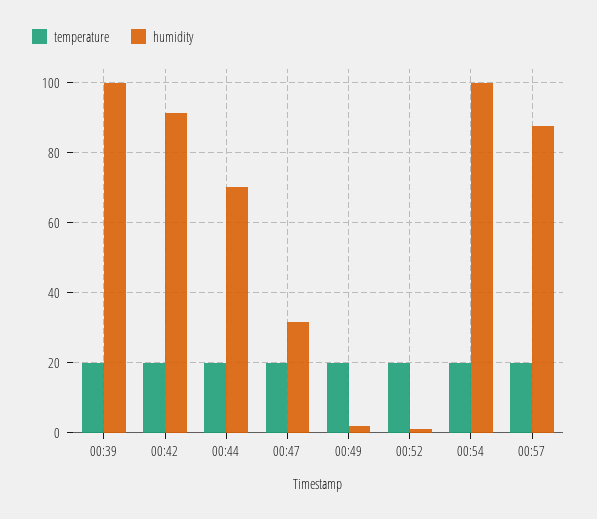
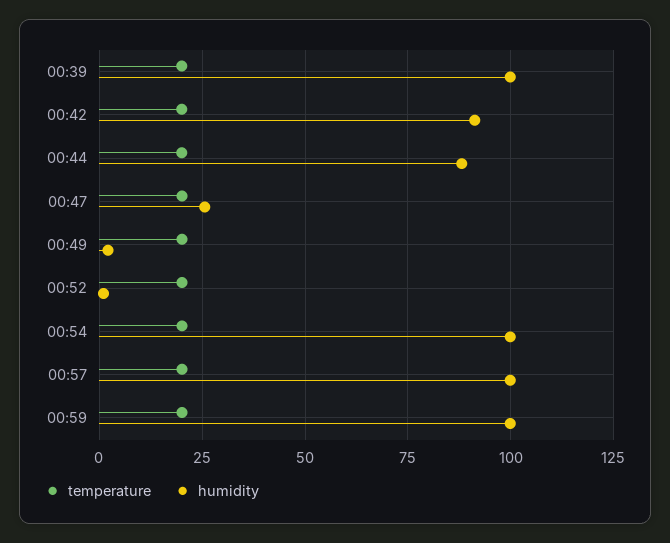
humidity, 00:44: 70 -> 87.5
humidity, 00:47: 32 -> 25
humidity, 00:57: 88 -> 100
temperature, 00:59: none -> 20
humidity, 00:59: none -> 100

